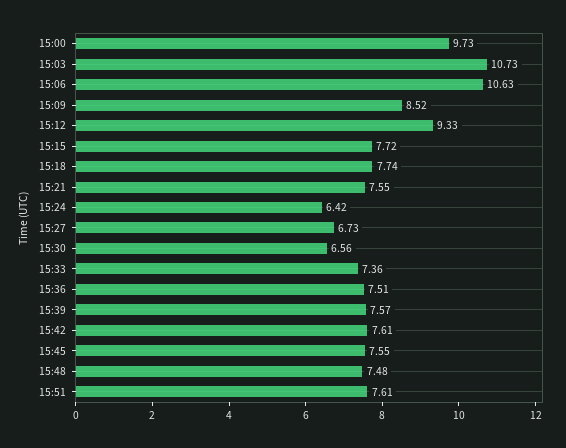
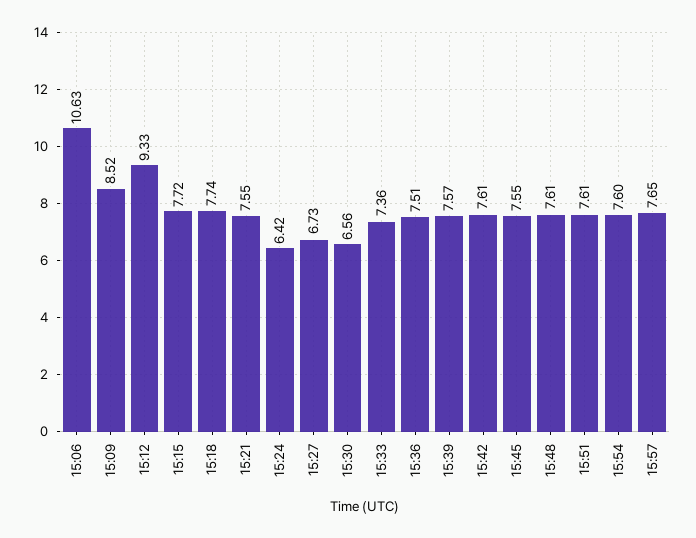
15:00: 9.73 -> none
15:03: 10.73 -> none
15:48: 7.48 -> 7.61
15:54: none -> 7.6
15:57: none -> 7.65

